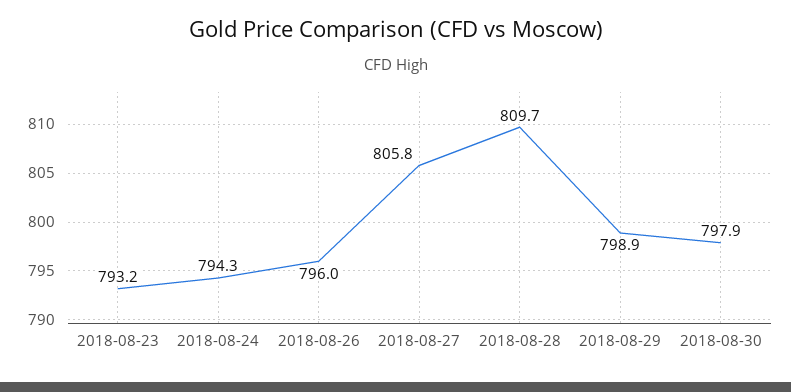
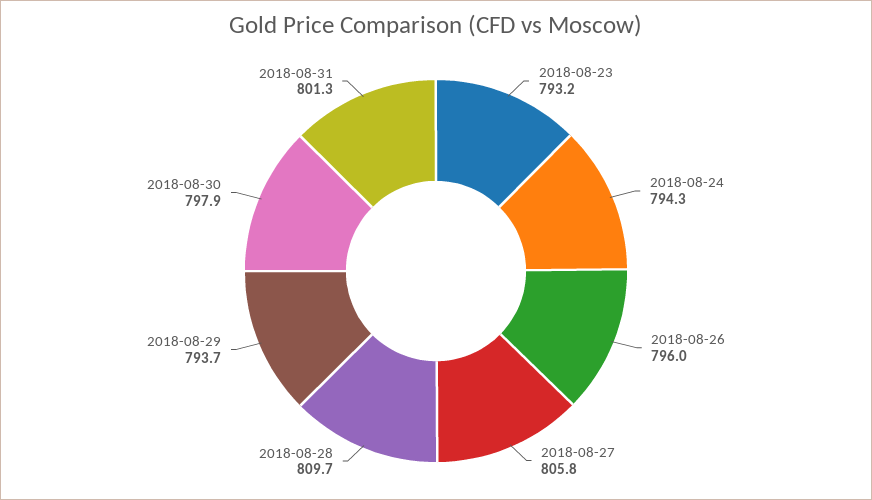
2018-08-29: 798.9 -> 793.7
2018-08-31: none -> 801.3

